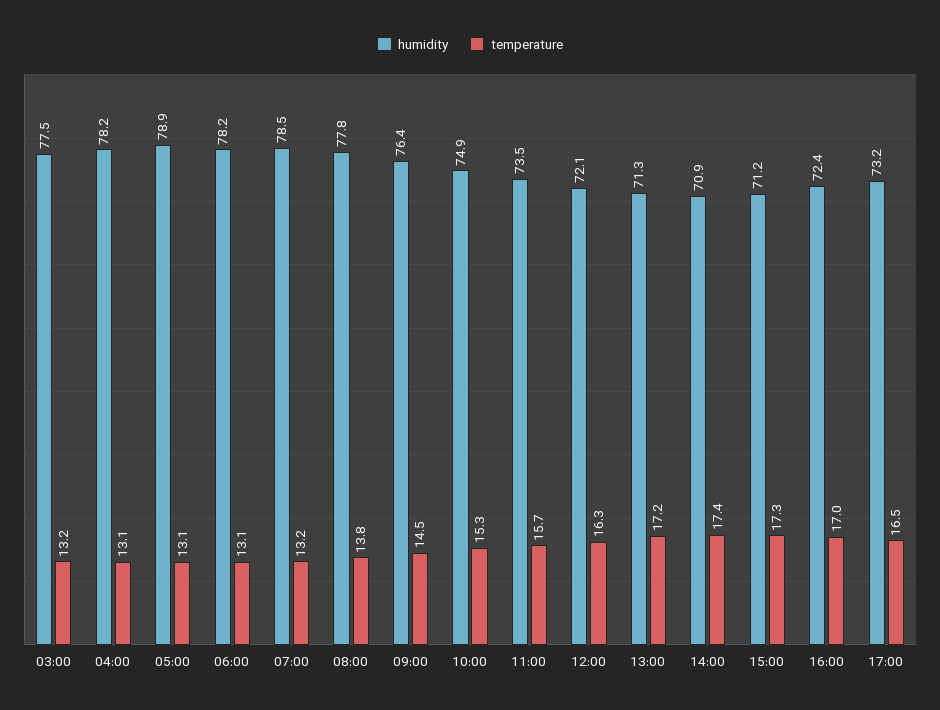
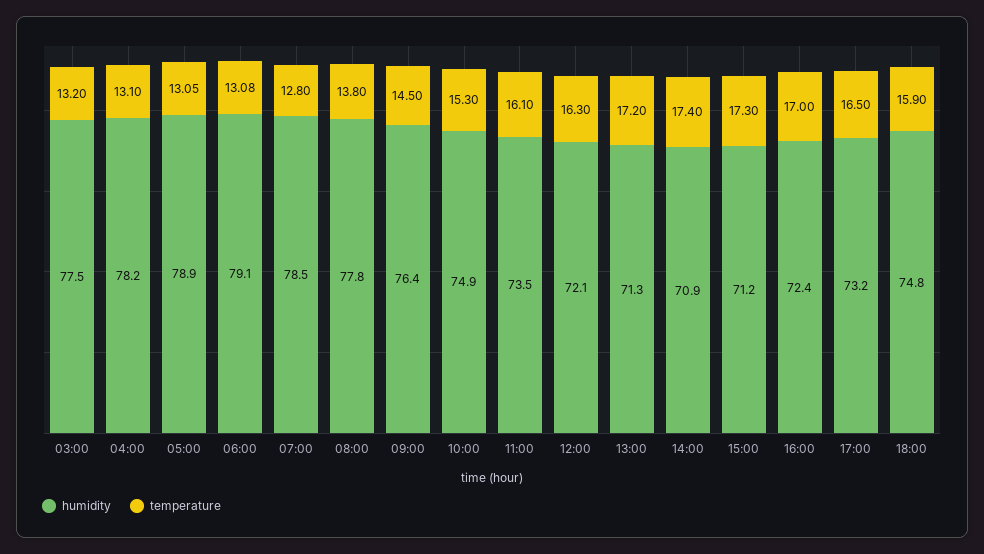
humidity, 06:00: 78.2 -> 79.1
temperature, 07:00: 13.2 -> 12.8
temperature, 11:00: 15.7 -> 16.1
humidity, 18:00: none -> 74.8
temperature, 18:00: none -> 15.9

